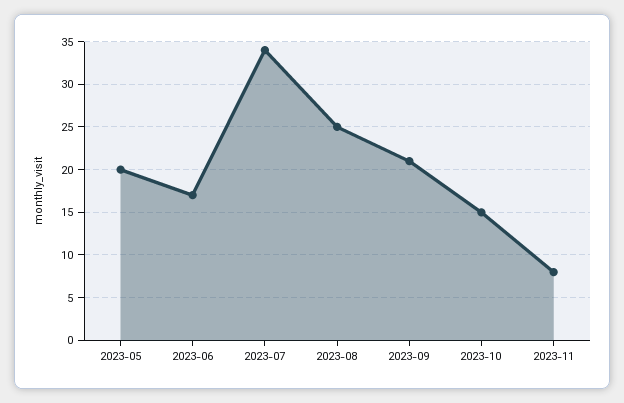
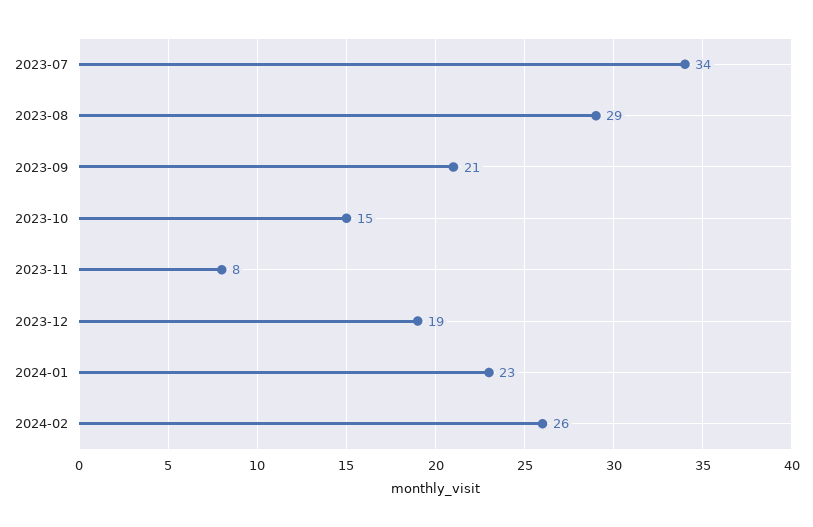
2023-05: 20 -> none
2023-06: 17 -> none
2023-08: 25 -> 29
2023-12: none -> 19
2024-01: none -> 23
2024-02: none -> 26

